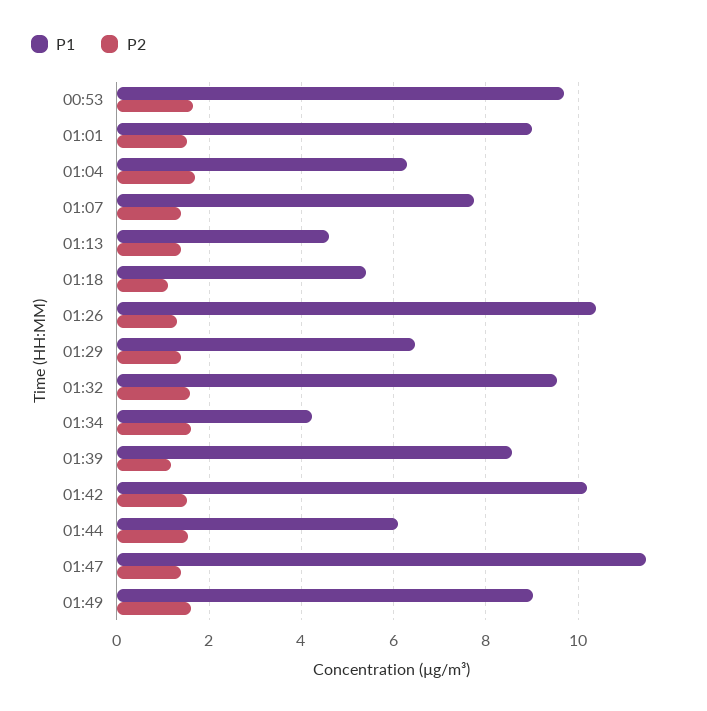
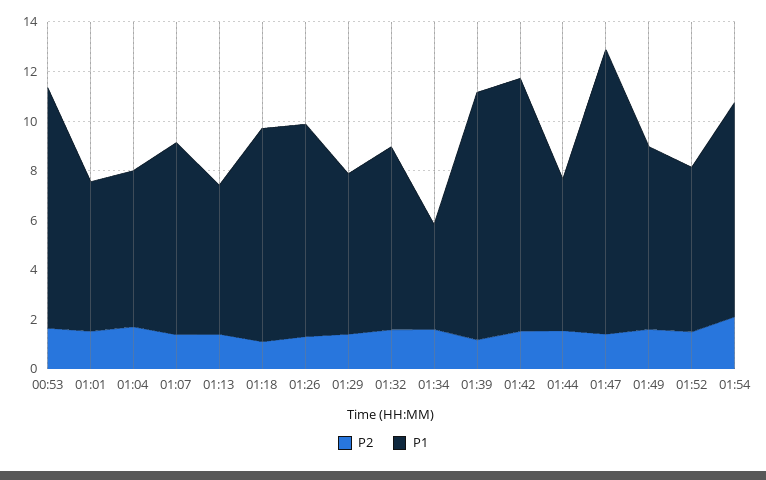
P1, 01:01: 9 -> 6
P1, 01:13: 4.6 -> 6
P1, 01:18: 5.4 -> 8.5
P1, 01:26: 10.4 -> 8.5
P1, 01:32: 9.6 -> 7.5
P1, 01:39: 8.6 -> 10
P1, 01:49: 9 -> 7.5
P2, 01:52: none -> 1.5
P1, 01:52: none -> 6.5
P2, 01:54: none -> 2
P1, 01:54: none -> 8.5

